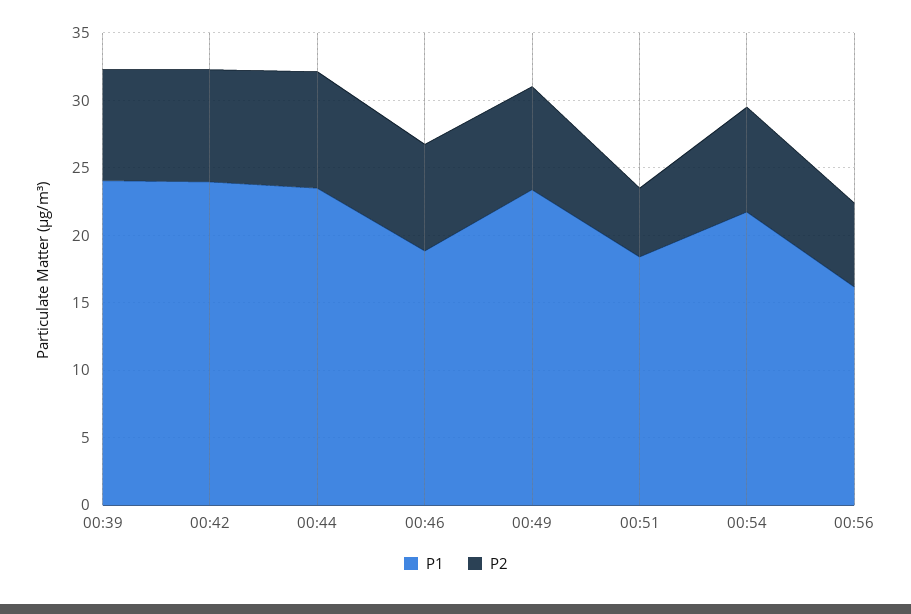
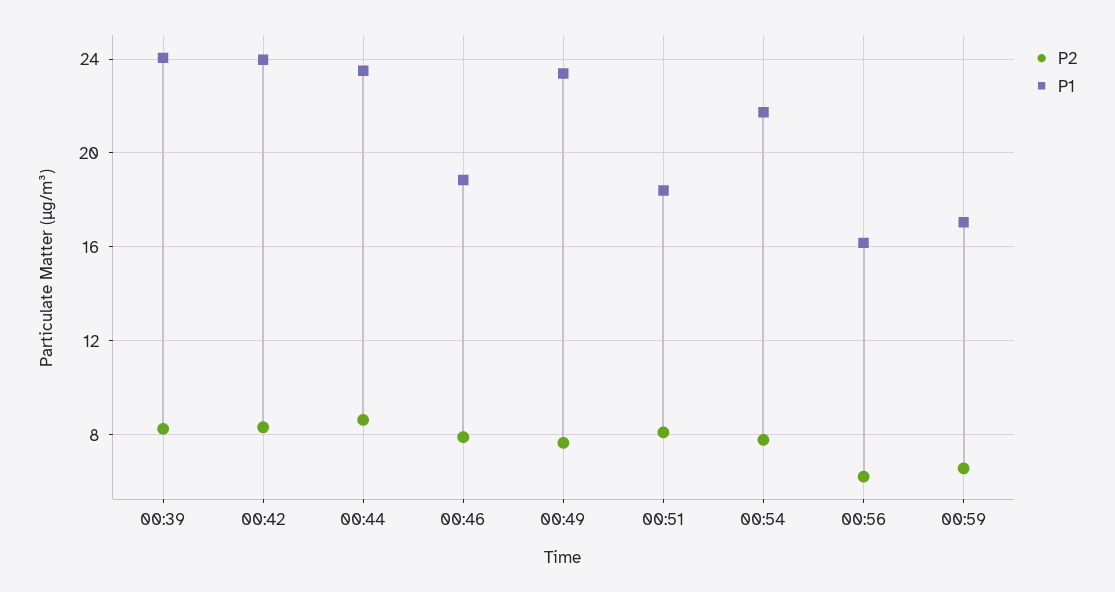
P2, 00:51: 5 -> 8
P2, 00:59: none -> 6.5
P1, 00:59: none -> 17

